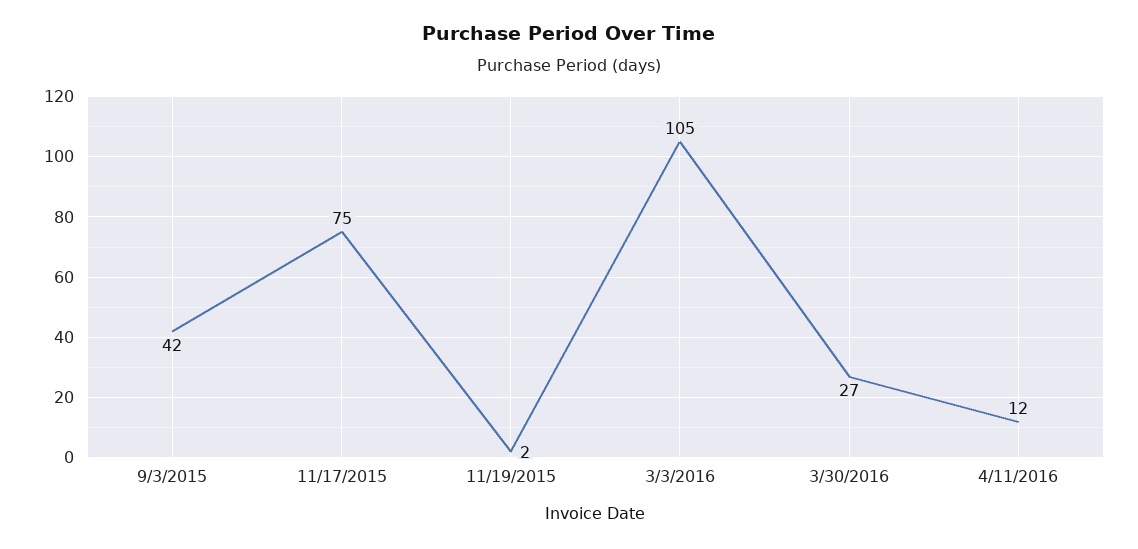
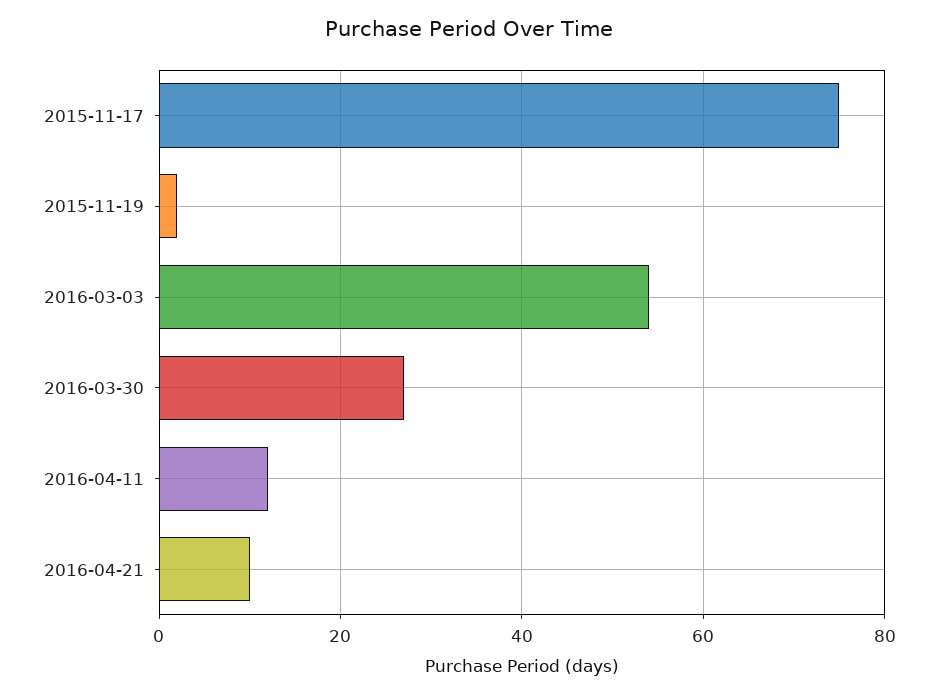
9/3/2015: 42 -> none
3/3/2016: 105 -> 55
2016-04-21: none -> 10

